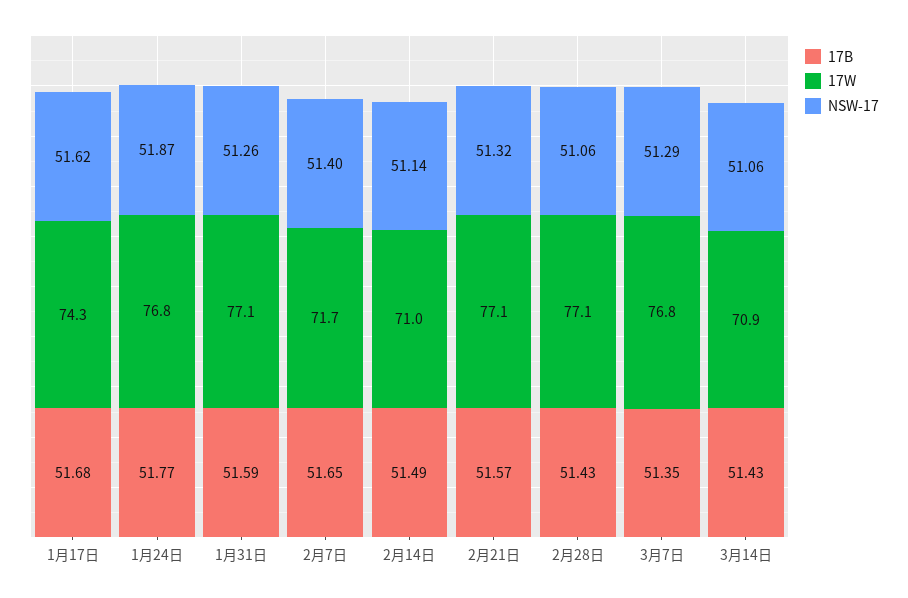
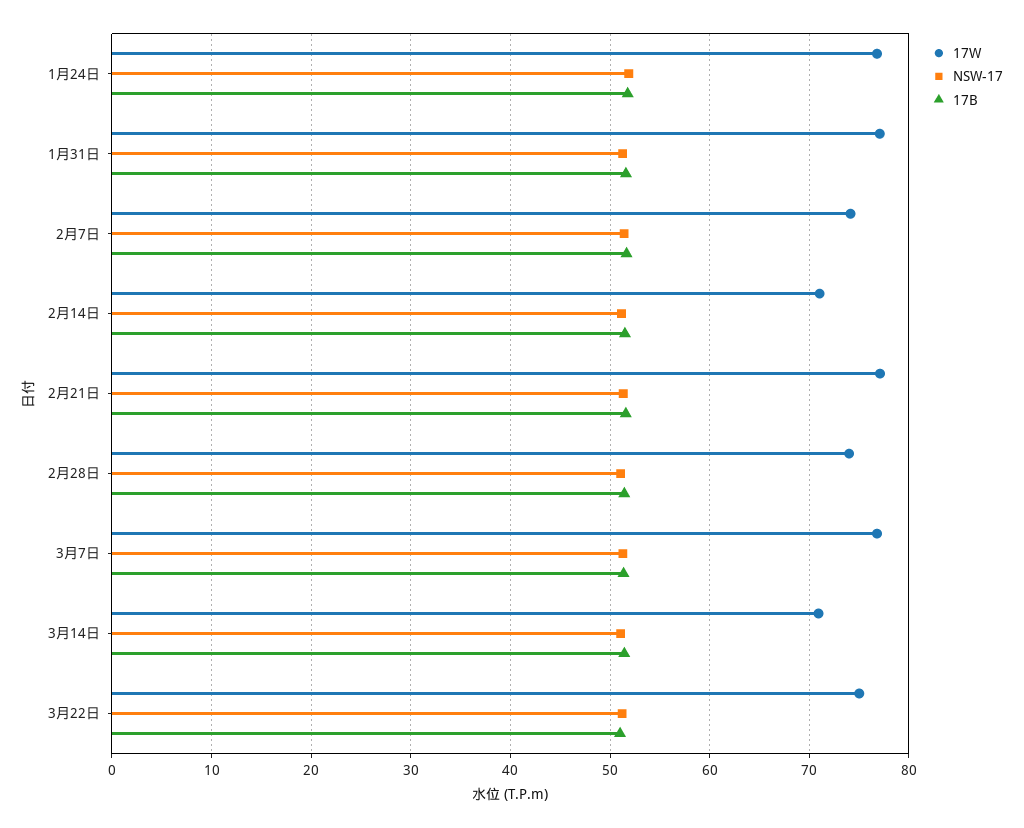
17B, 1月17日: 51.68 -> none
17W, 1月17日: 74.3 -> none
NSW-17, 1月17日: 51.62 -> none
17W, 2月7日: 71.7 -> 74
17W, 2月28日: 77.1 -> 74
17W, 3月22日: none -> 75
NSW-17, 3月22日: none -> 51
17B, 3月22日: none -> 51

